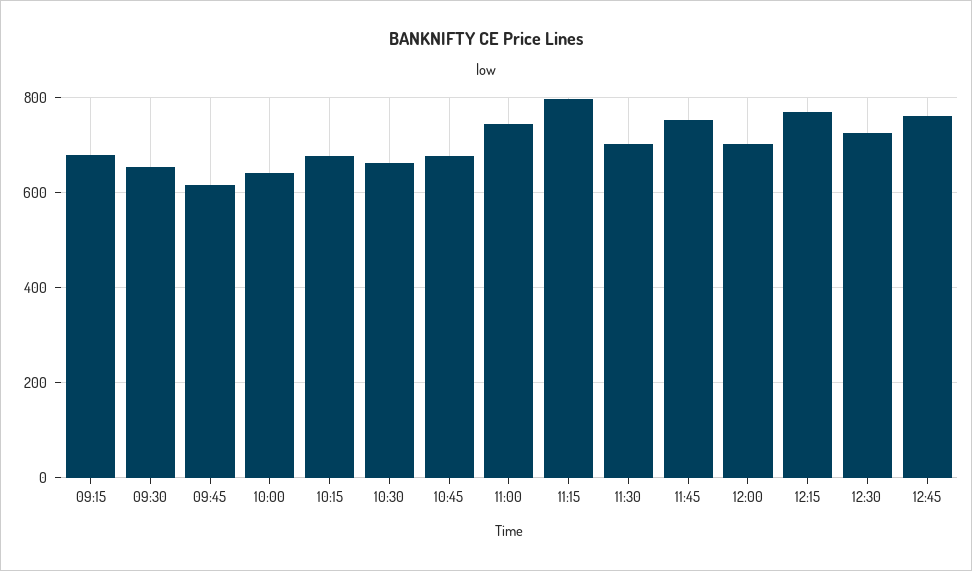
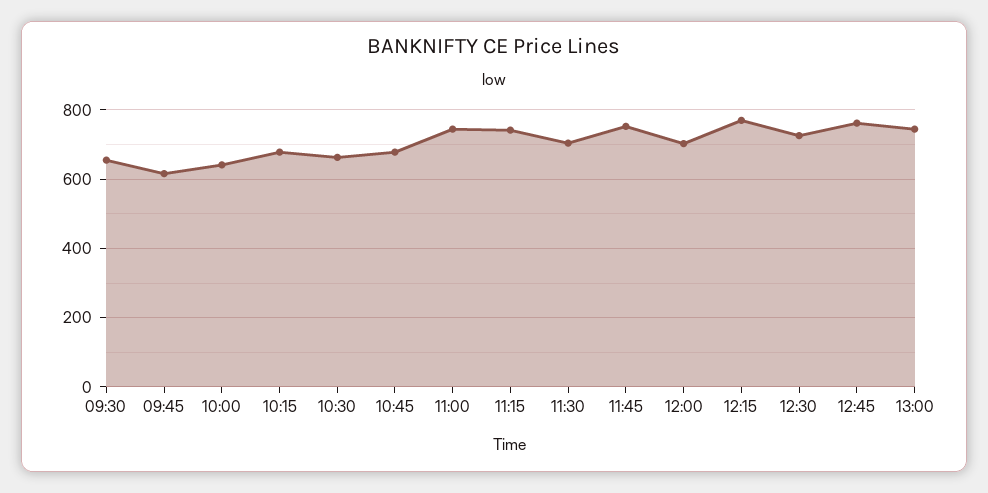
09:15: 680 -> none
11:15: 800 -> 740
13:00: none -> 740

